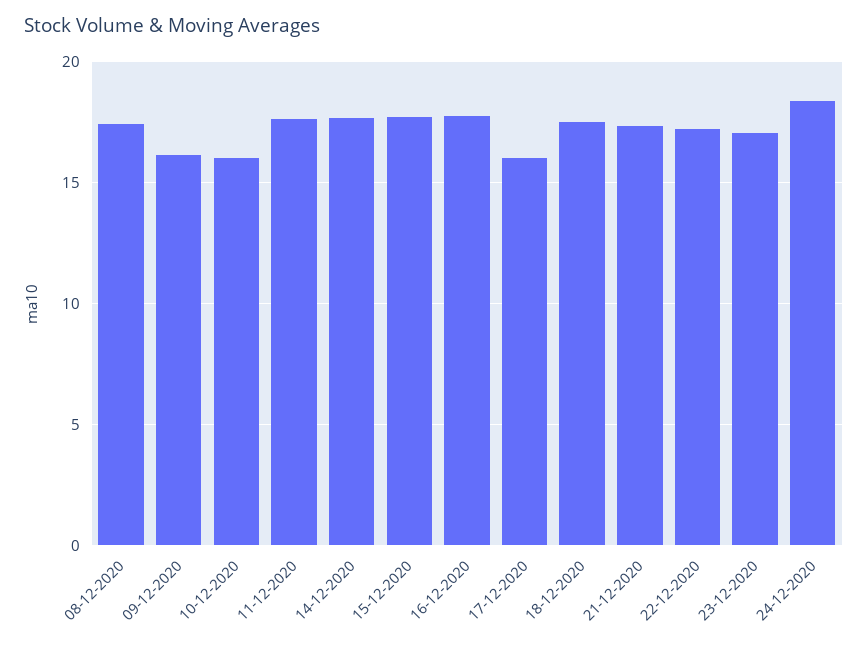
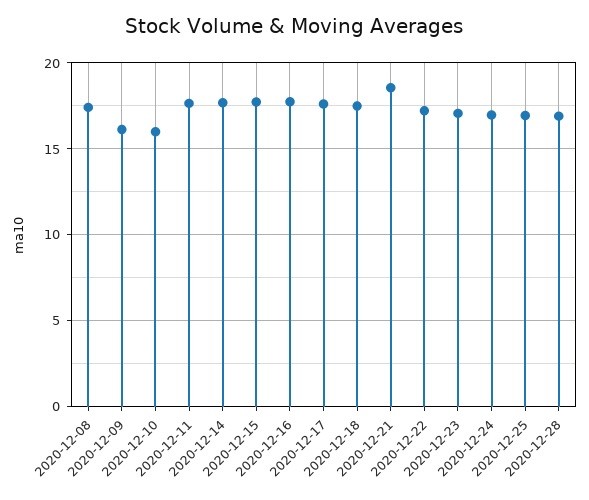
17-12-2020: 16 -> 17.5
21-12-2020: 17.5 -> 18.5
24-12-2020: 18.5 -> 17
2020-12-25: none -> 17
2020-12-28: none -> 17

